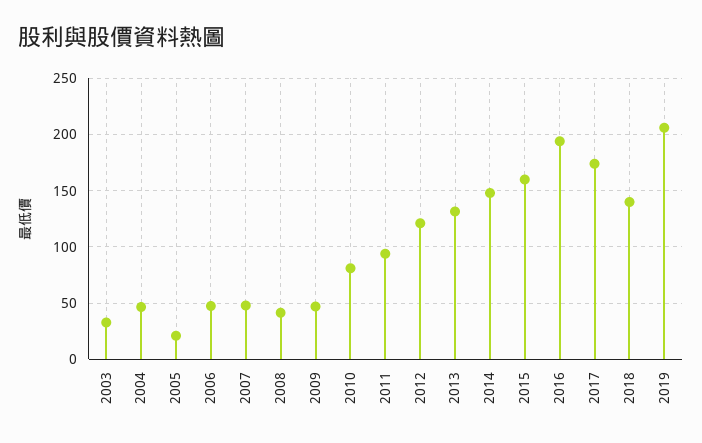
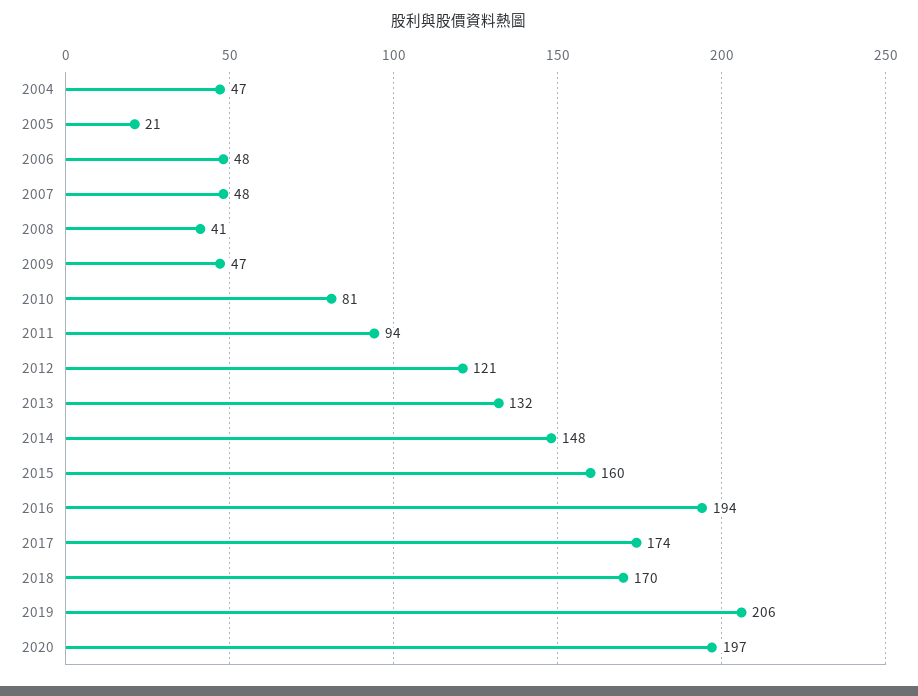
2003: 30 -> none
2018: 140 -> 170
2020: none -> 197

